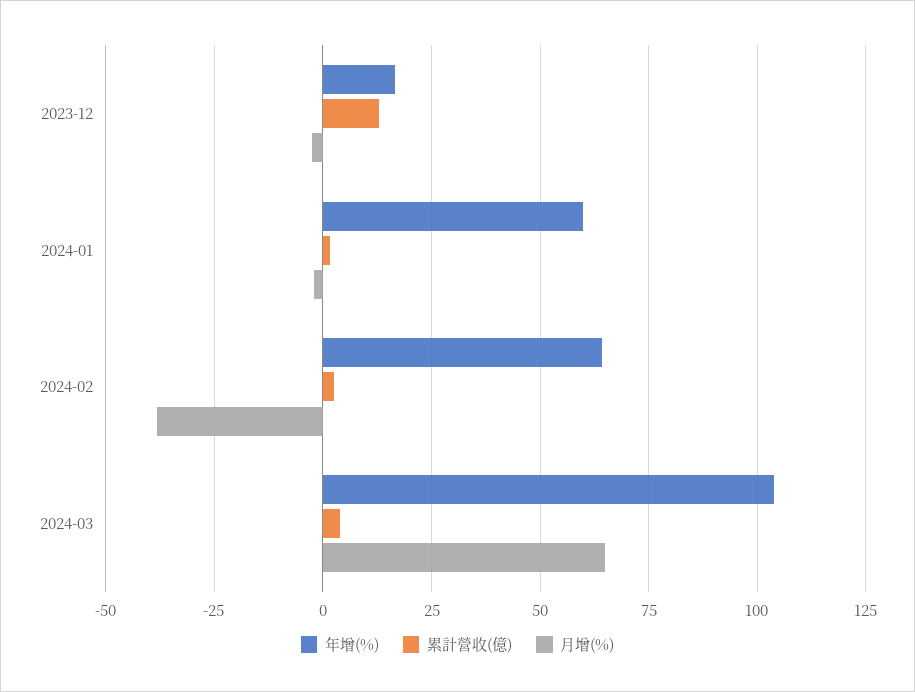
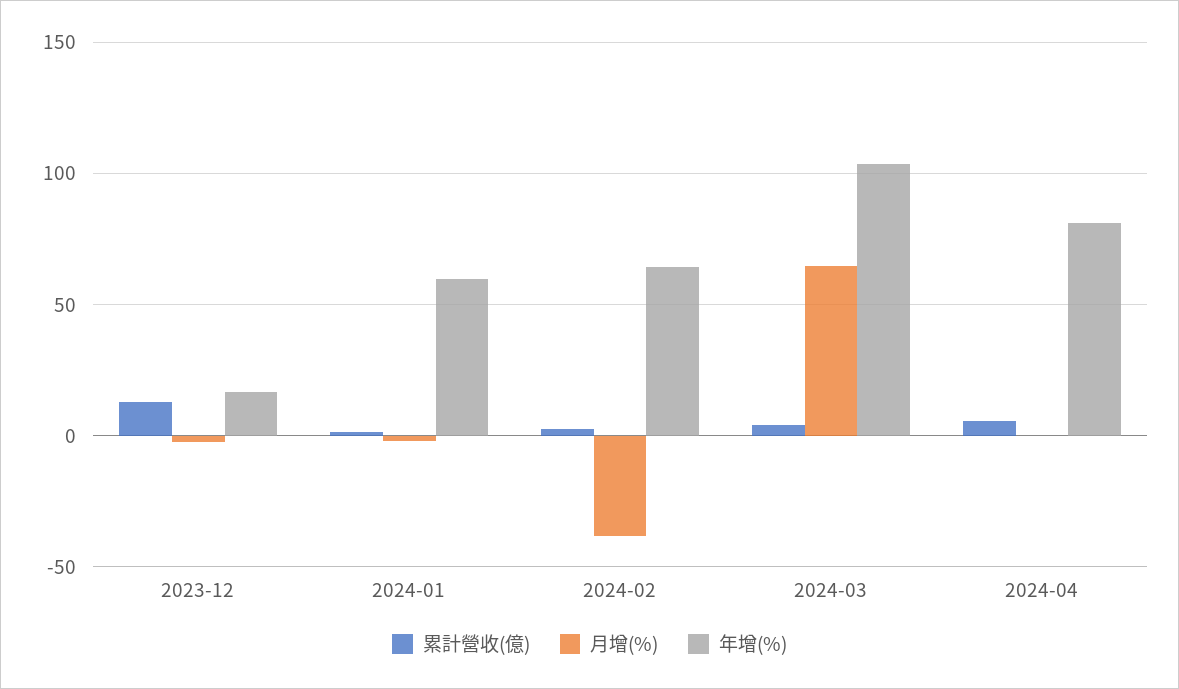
累計營收(億), 2024-04: none -> 5
月增(%), 2024-04: none -> 0
年增(%), 2024-04: none -> 80

